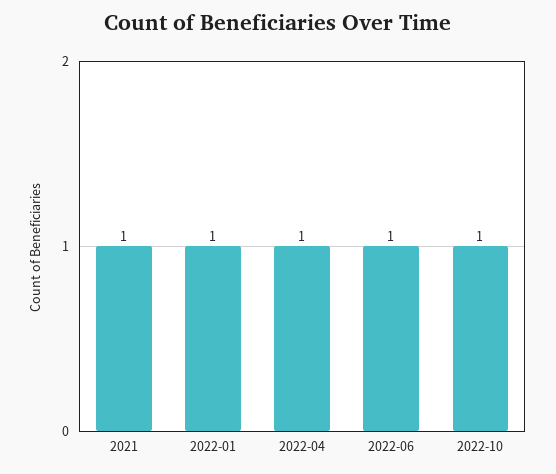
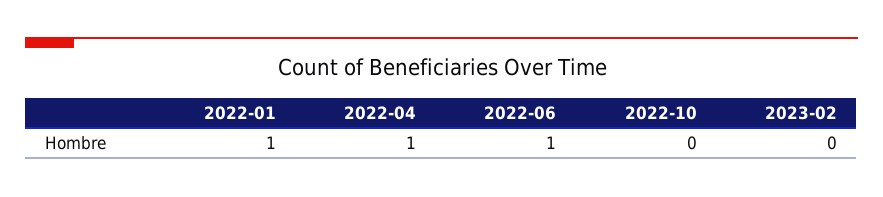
2021: 1 -> none
2022-10: 1 -> 0
2023-02: none -> 0

